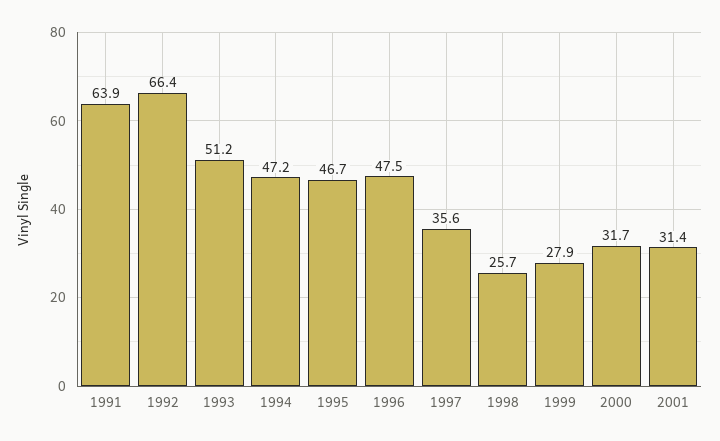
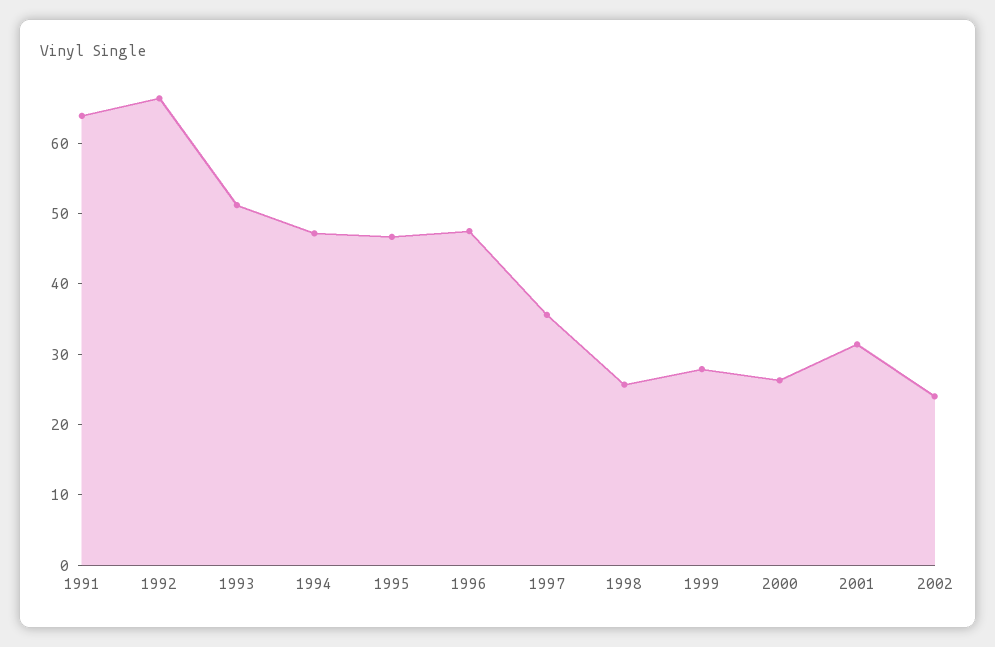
2000: 31.7 -> 26
2002: none -> 24

